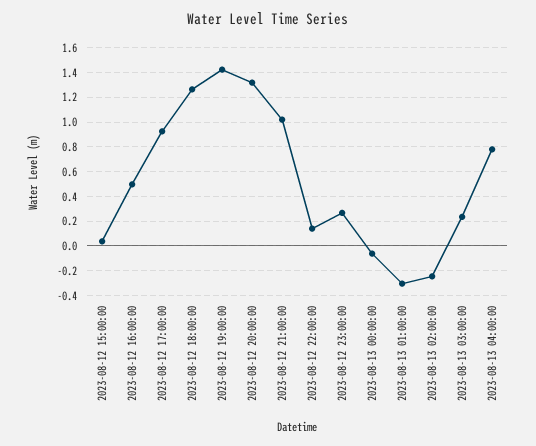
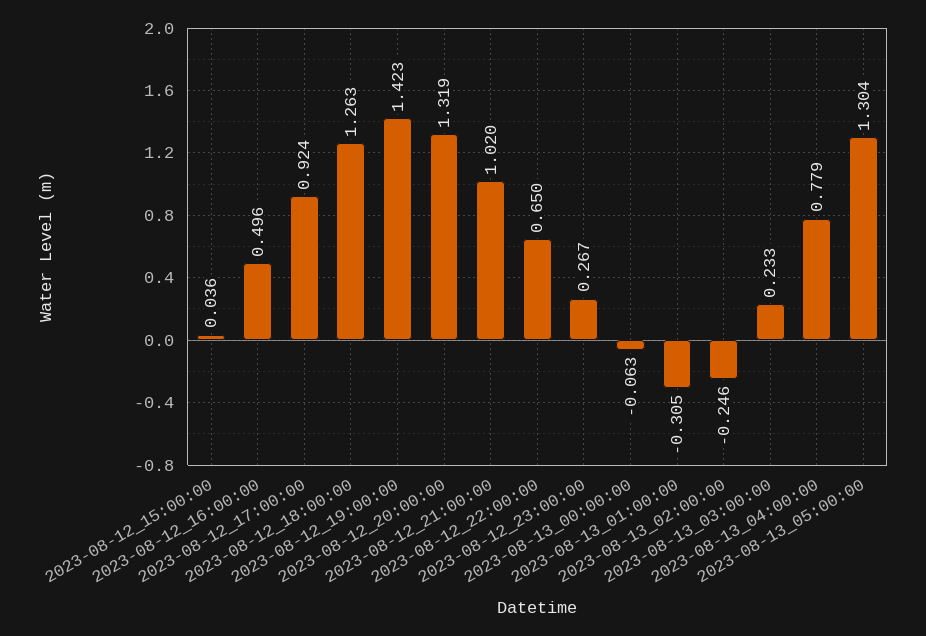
2023-08-12 22:00:00: 0.15 -> 0.65
2023-08-13_05:00:00: none -> 1.304

